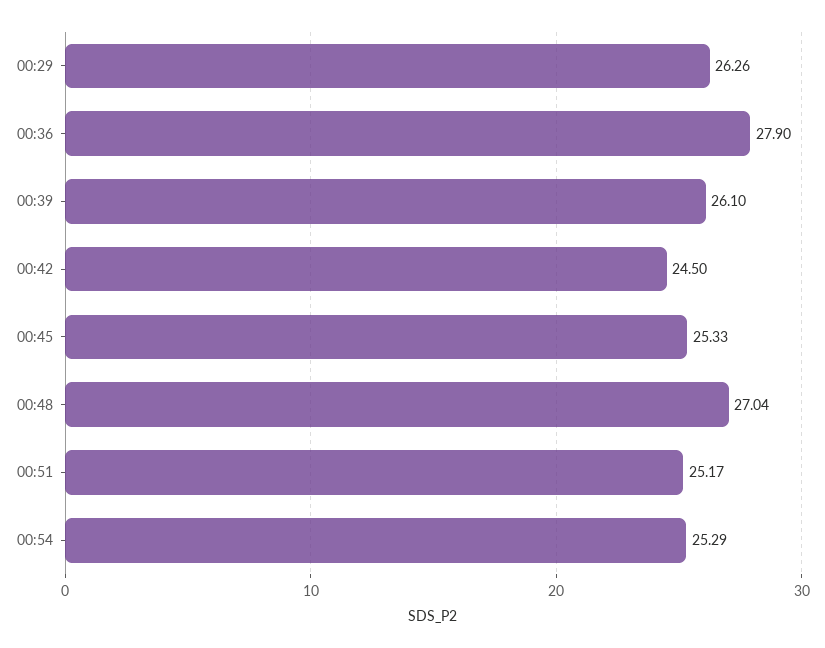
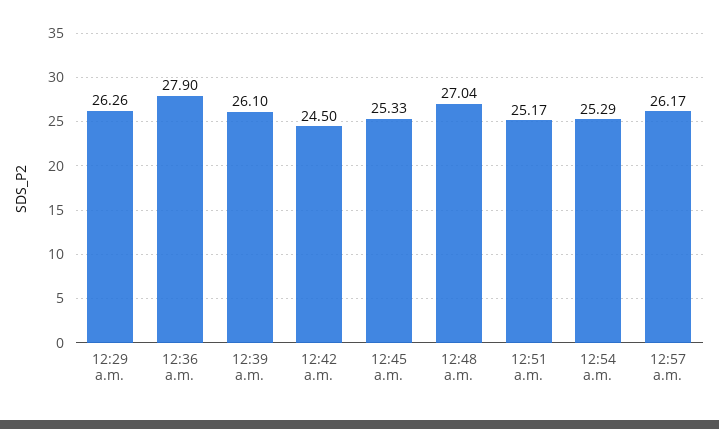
12:57 a.m.: none -> 26.17

